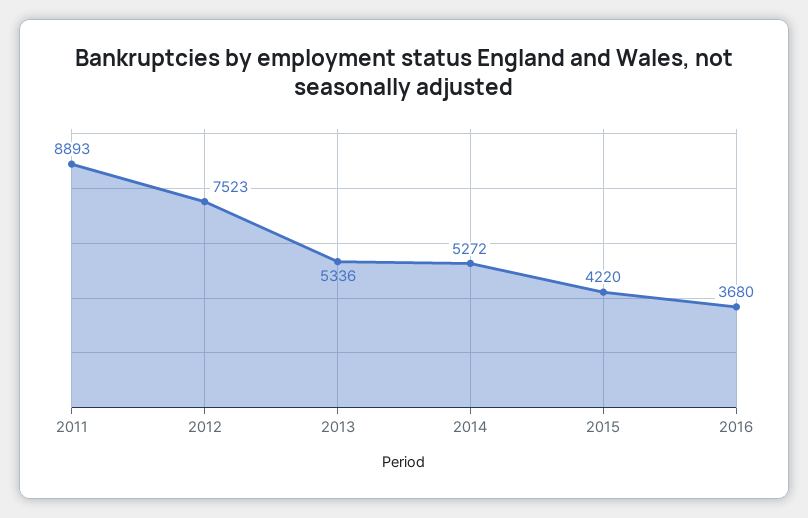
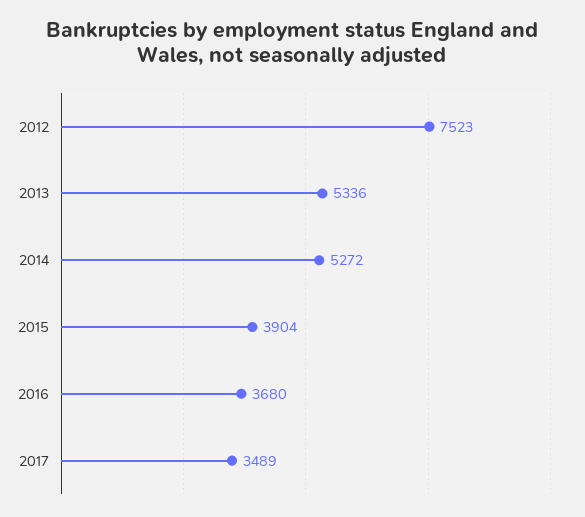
2011: 8893 -> none
2015: 4220 -> 3904
2017: none -> 3489

